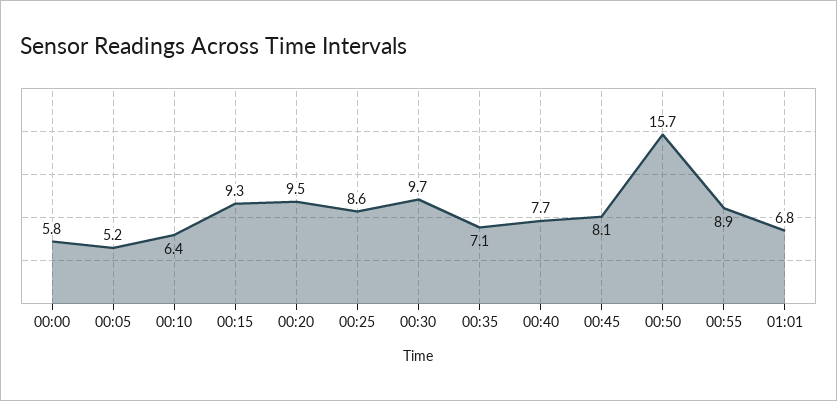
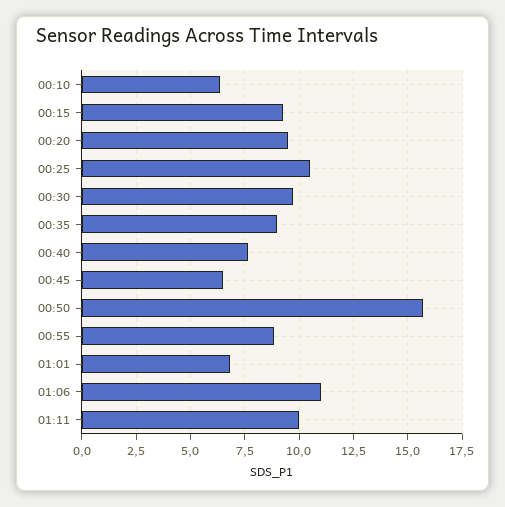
00:00: 5.8 -> none
00:05: 5.2 -> none
00:25: 8.6 -> 10.5
00:35: 7.1 -> 9
00:45: 8.1 -> 6.5
01:06: none -> 11
01:11: none -> 10

